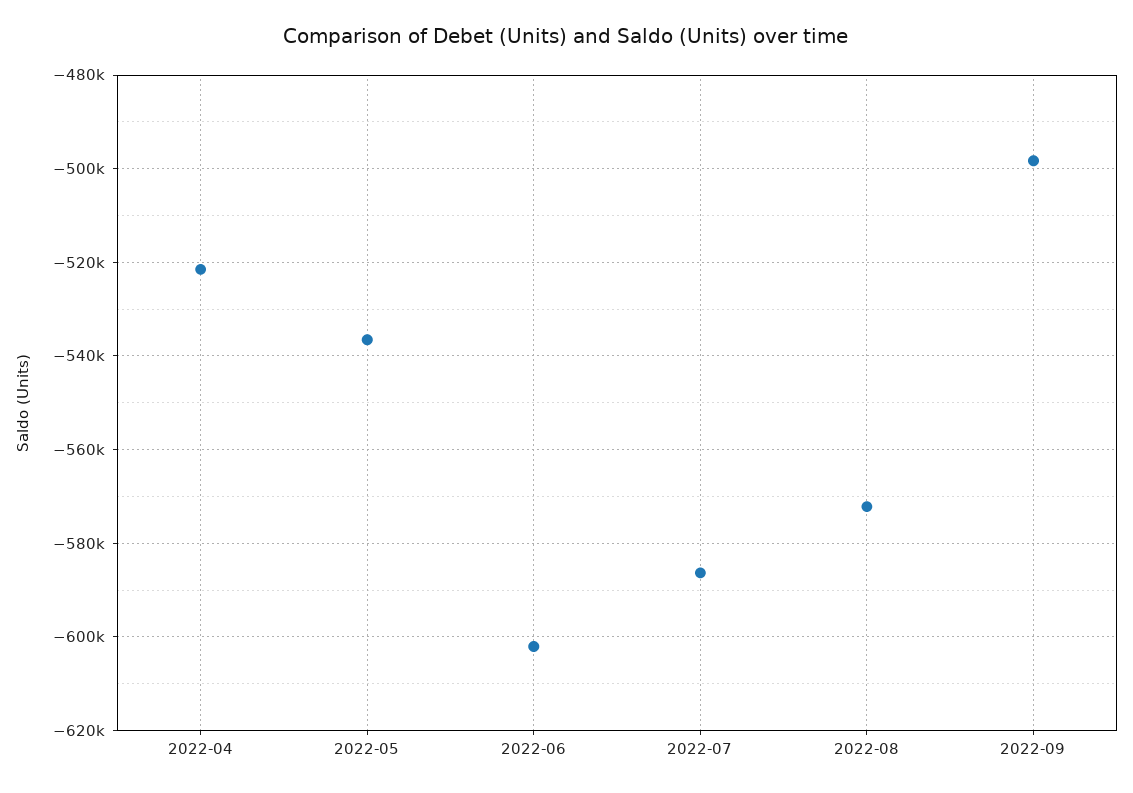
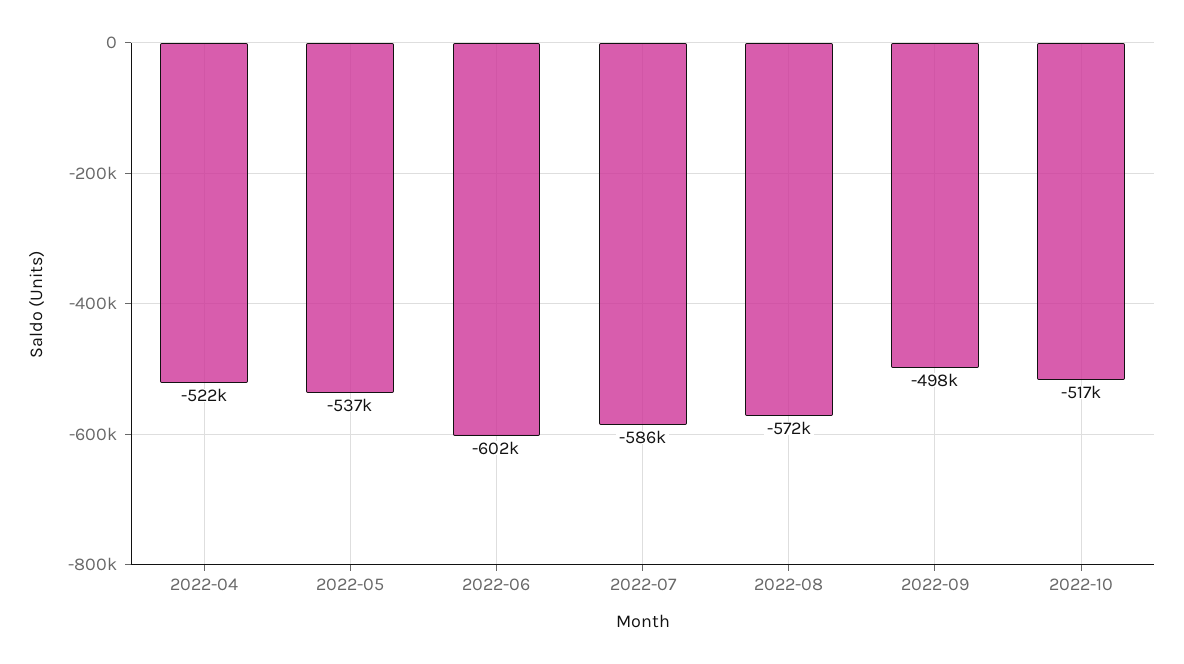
2022-10: none -> -517000

